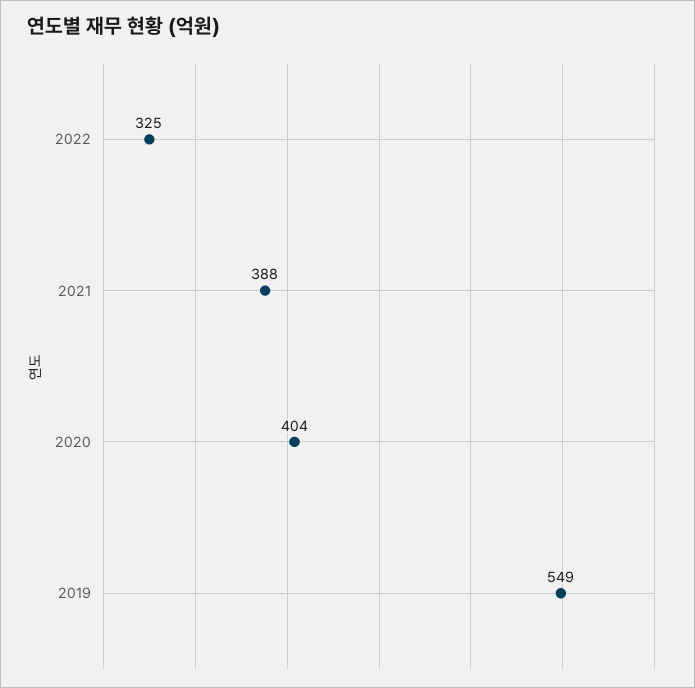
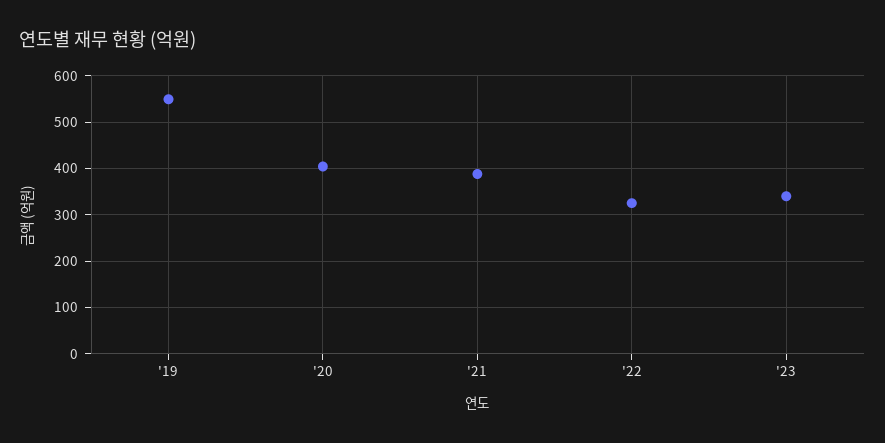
'23: none -> 340

